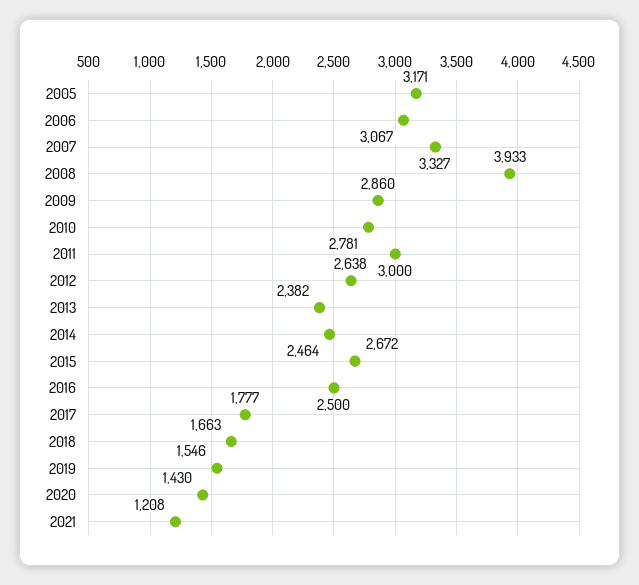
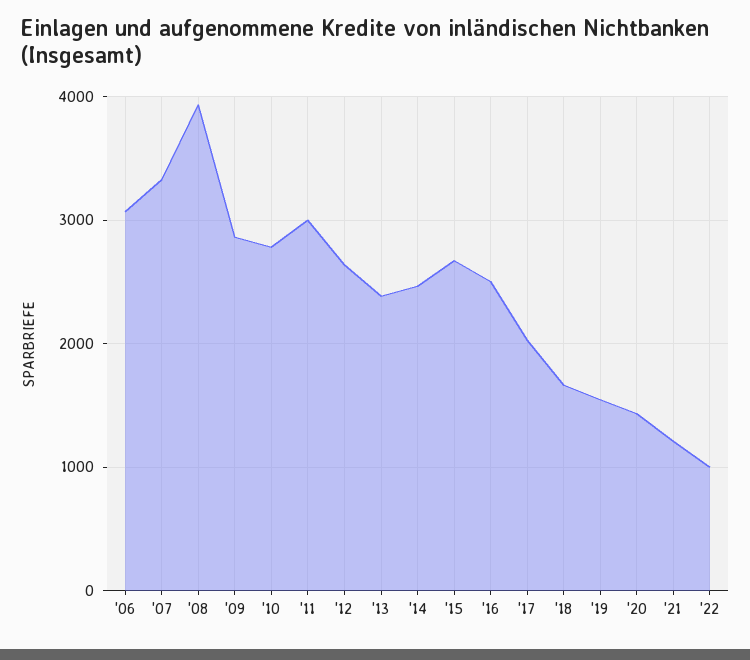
2005: 3171 -> none
2017: 1777 -> 2000
'22: none -> 1000

